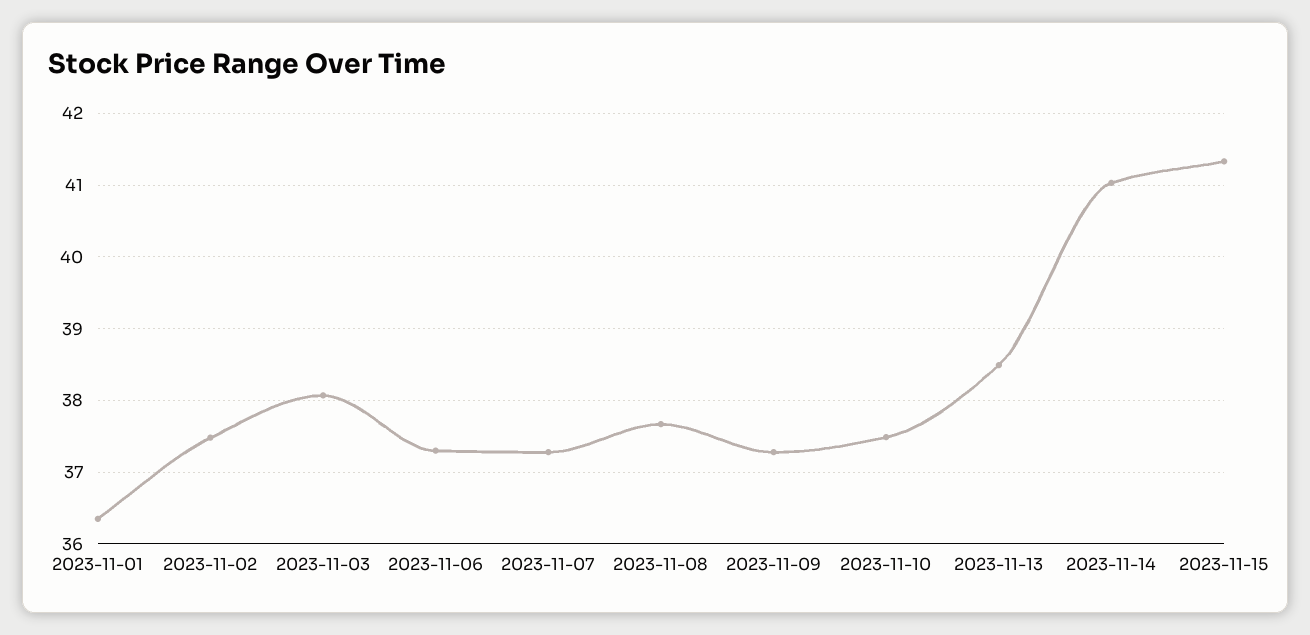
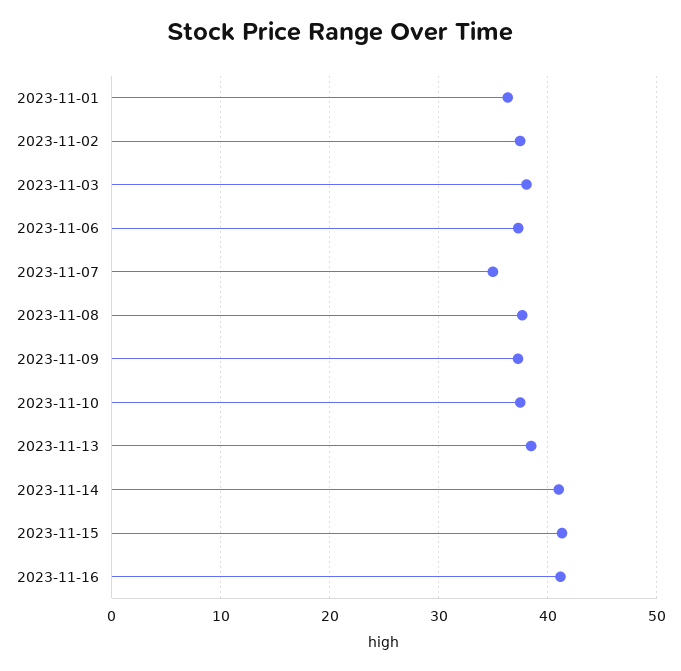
2023-11-07: 37.3 -> 35
2023-11-16: none -> 41

